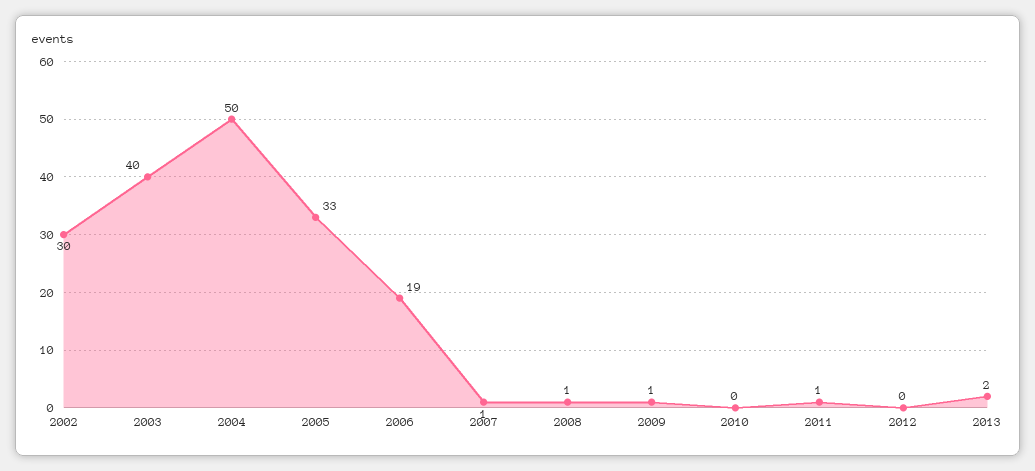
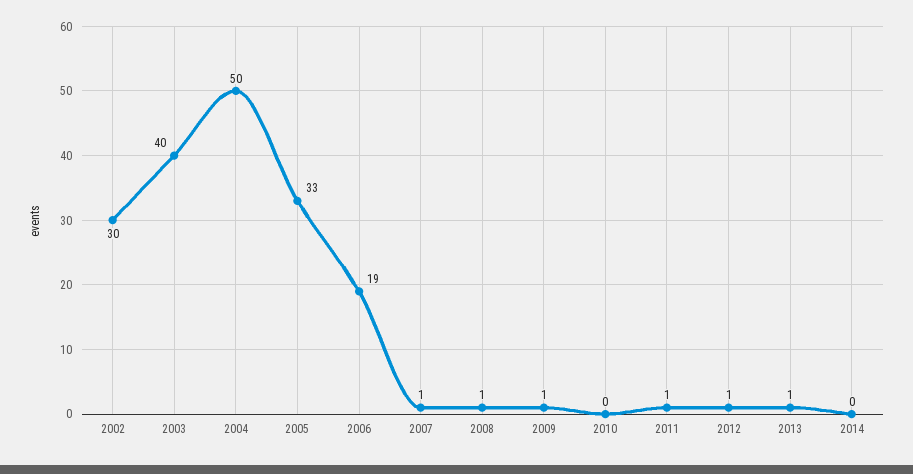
2012: 0 -> 1
2013: 2 -> 1
2014: none -> 0

